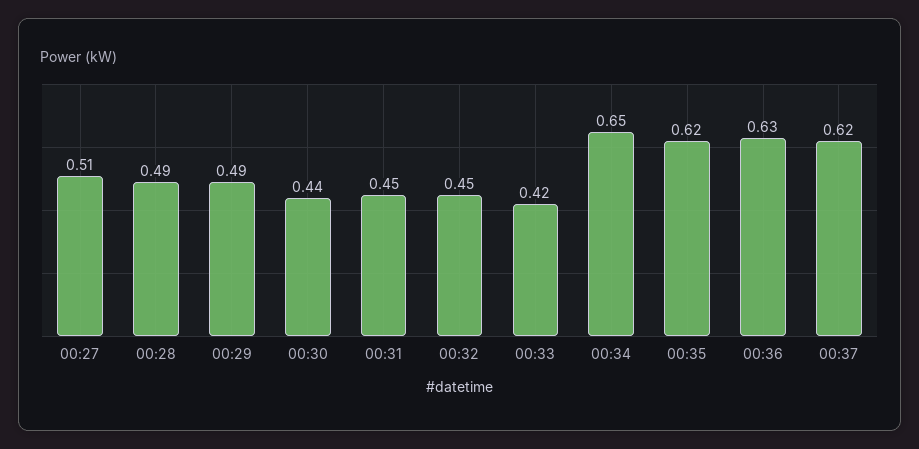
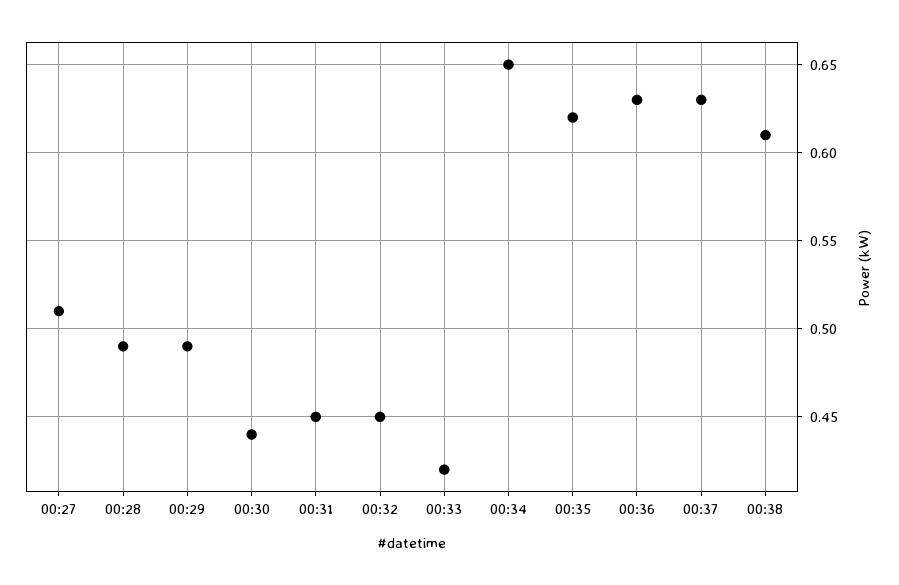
00:37: 0.62 -> 0.63
00:38: none -> 0.61

